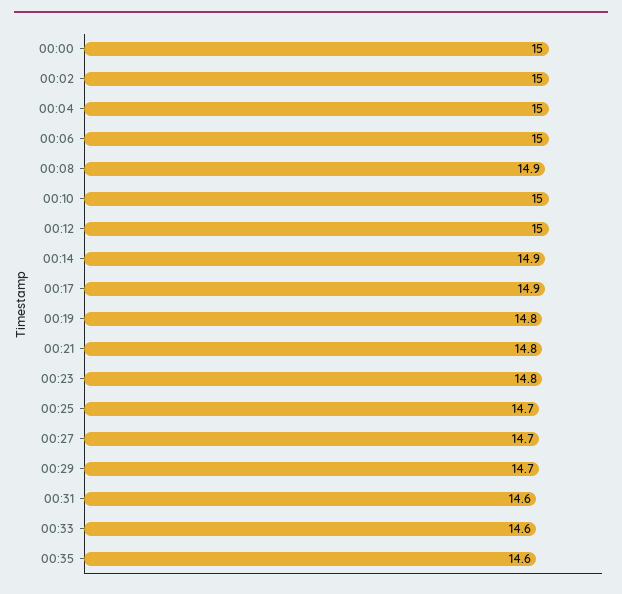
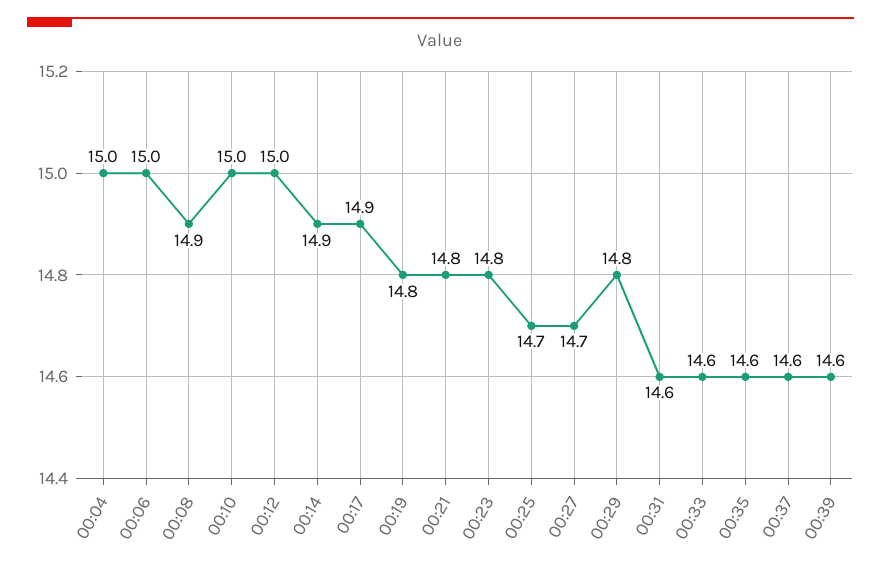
00:00: 15 -> none
00:02: 15 -> none
00:29: 14.7 -> 14.8
00:37: none -> 14.6
00:39: none -> 14.6

